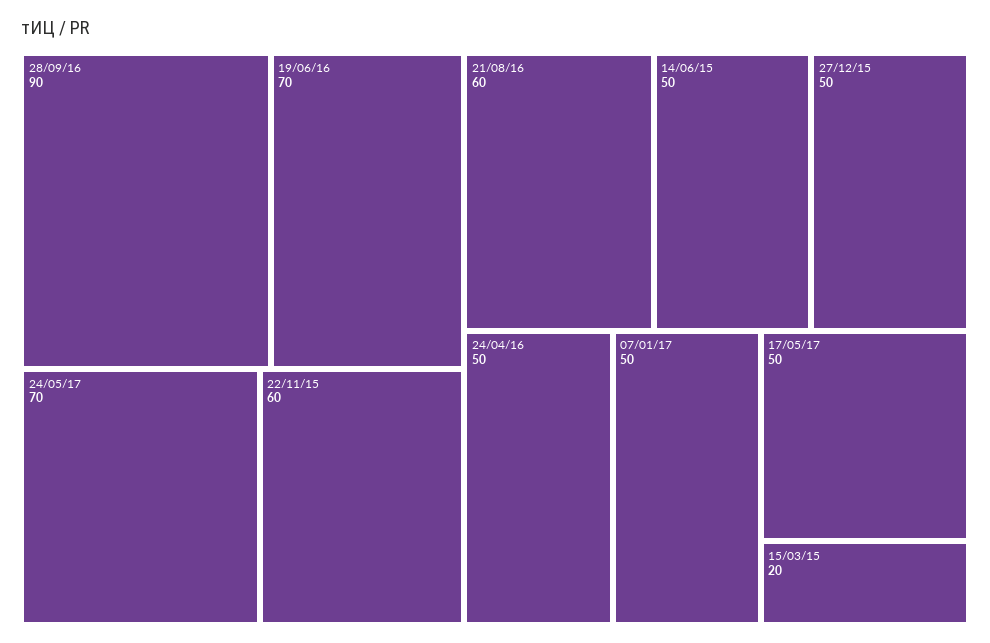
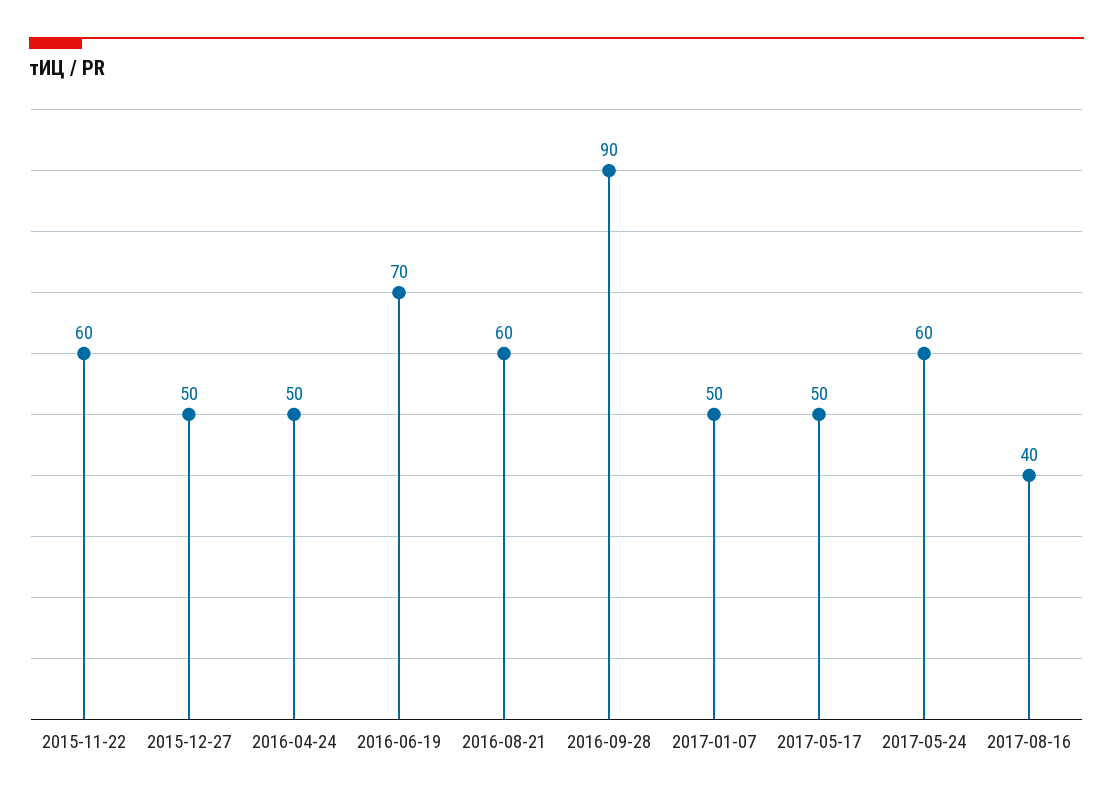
24/05/17: 70 -> 60
14/06/15: 50 -> none
15/03/15: 20 -> none
2017-08-16: none -> 40

